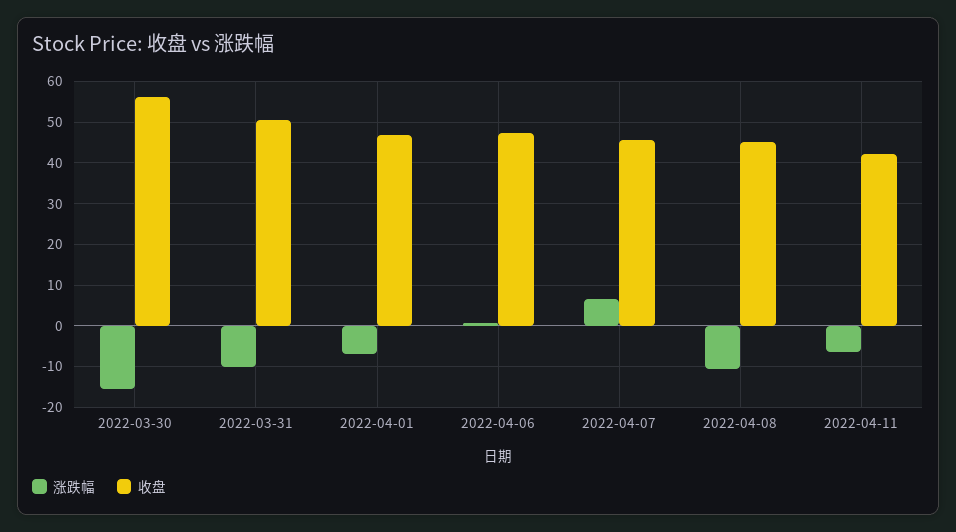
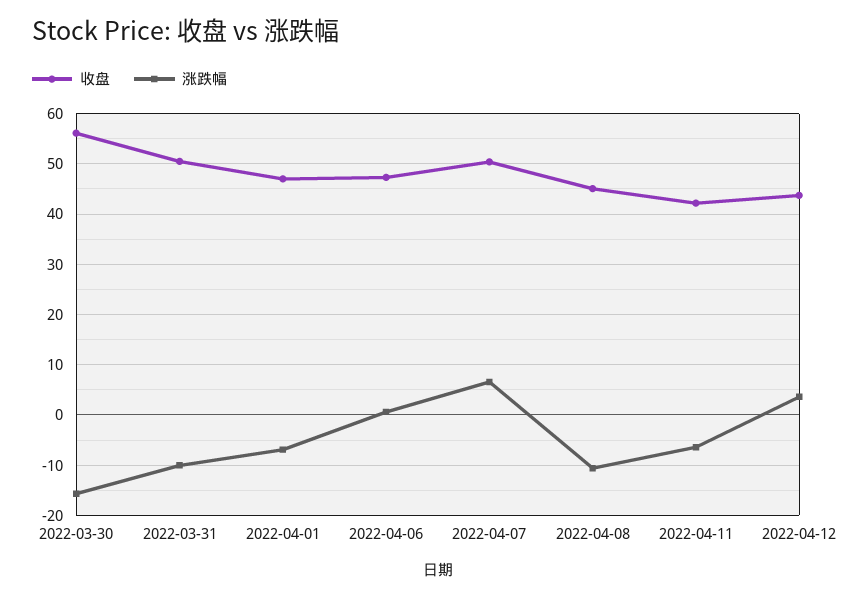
收盘, 2022-04-07: 46 -> 50
收盘, 2022-04-12: none -> 44
涨跌幅, 2022-04-12: none -> 4

